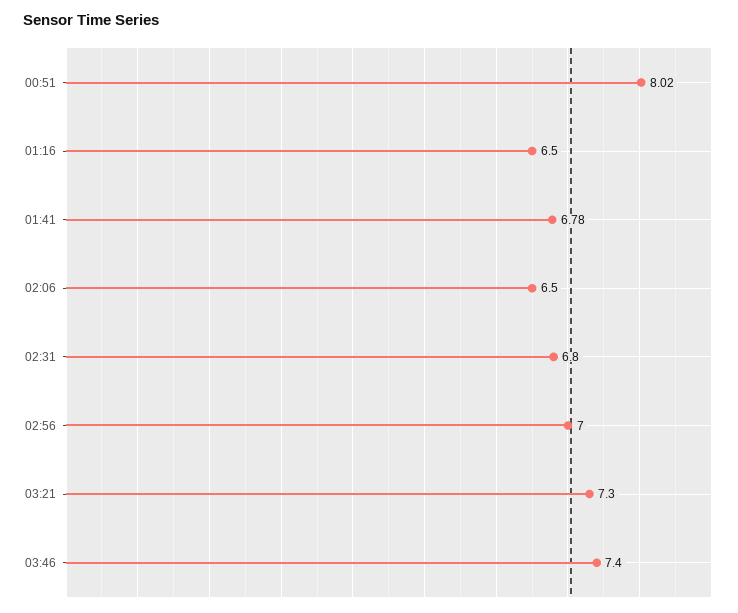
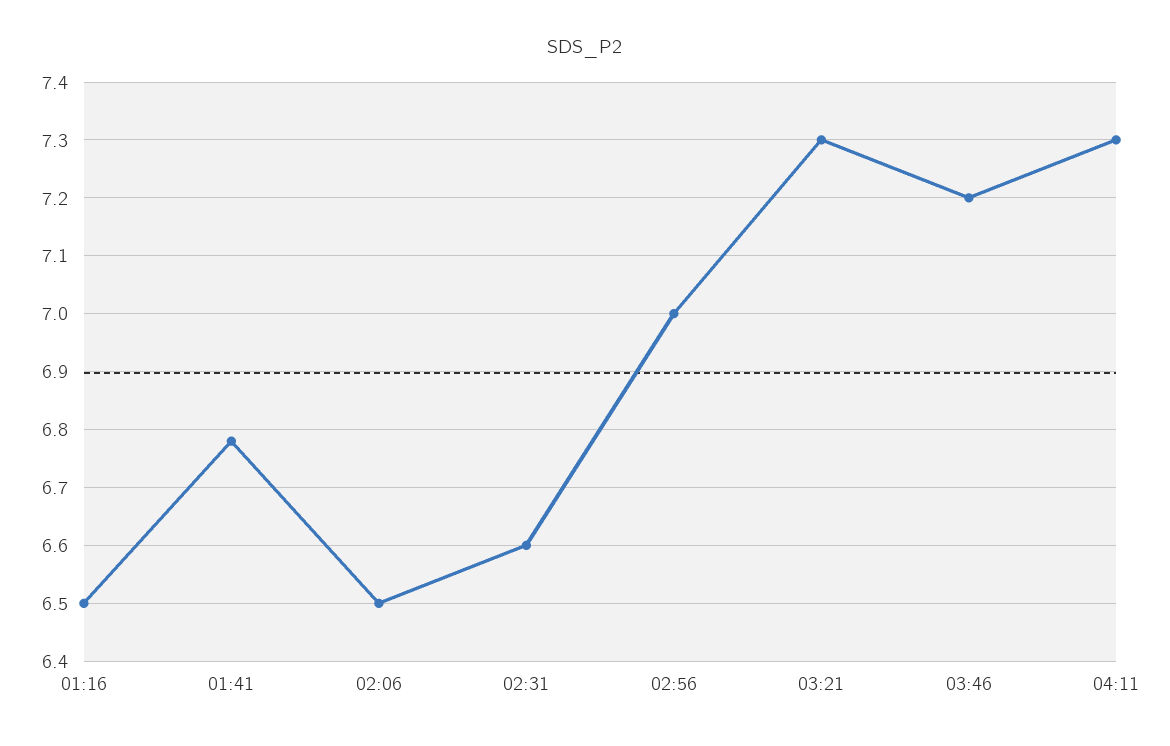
00:51: 8.02 -> none
02:31: 6.8 -> 6.6
03:46: 7.4 -> 7.2
04:11: none -> 7.3

